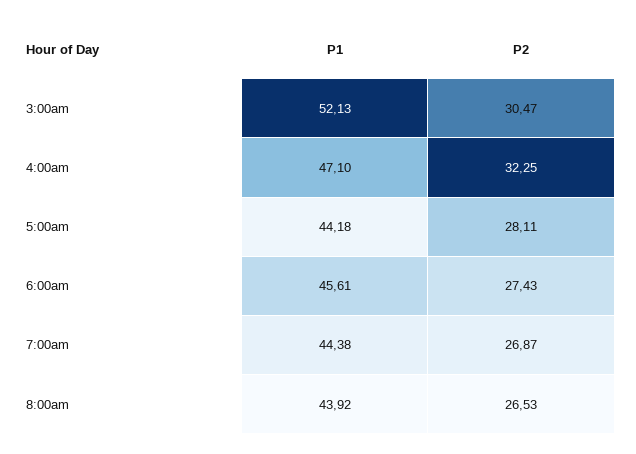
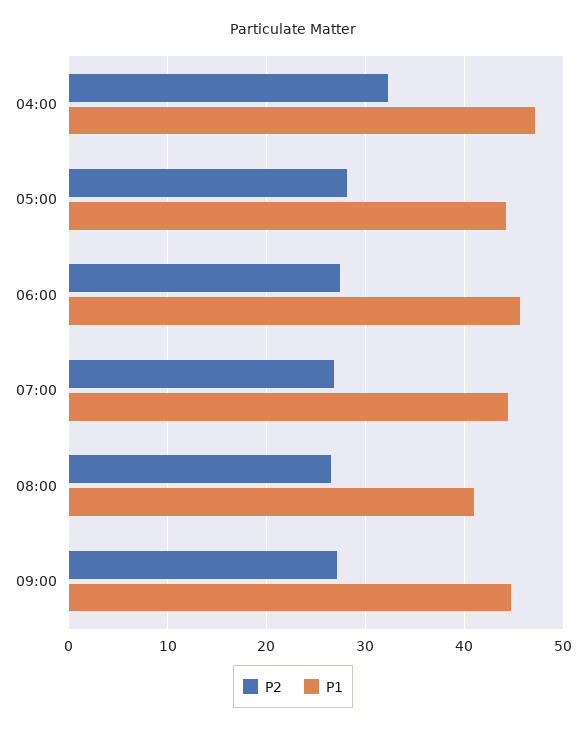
P1, 3:00am: 52.13 -> none
P2, 3:00am: 30.47 -> none
P1, 8:00am: 43.92 -> 41
P2, 09:00: none -> 27
P1, 09:00: none -> 45

